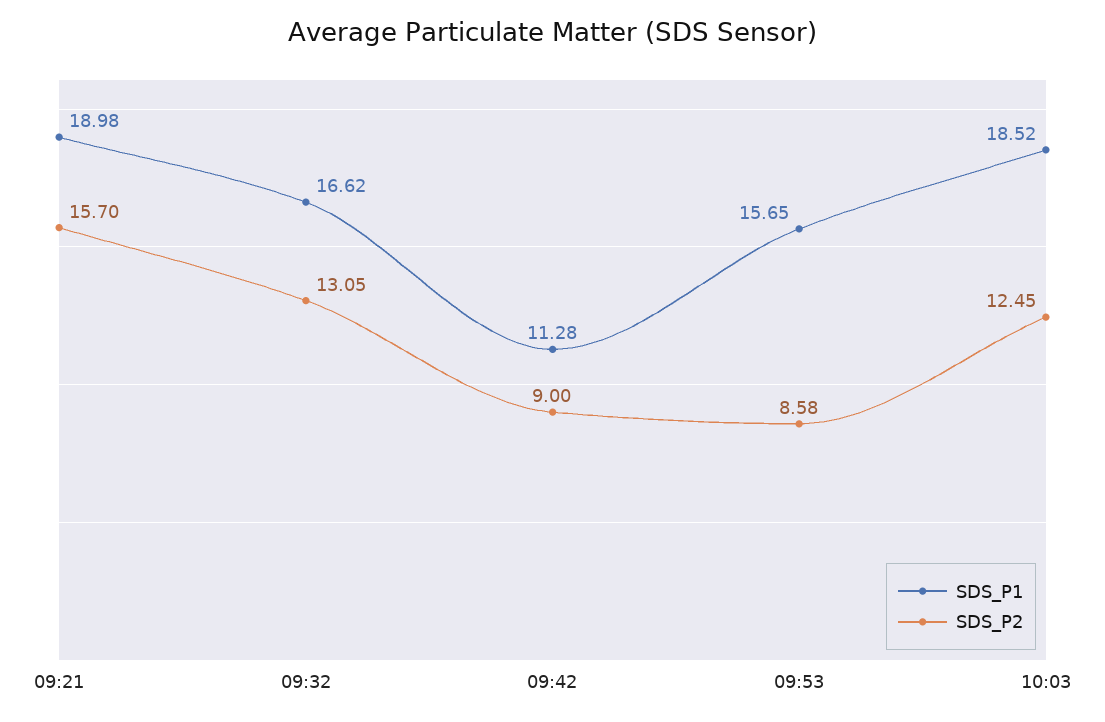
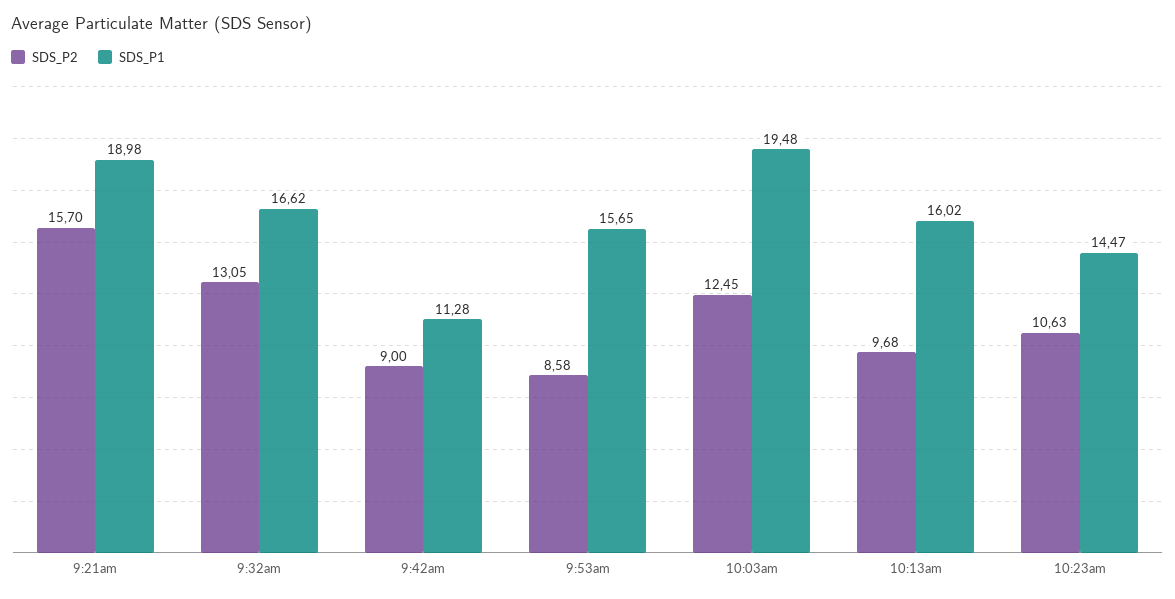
SDS_P1, 10:03: 18.52 -> 19.48
SDS_P2, 10:13am: none -> 9.68
SDS_P1, 10:13am: none -> 16.02
SDS_P2, 10:23am: none -> 10.63
SDS_P1, 10:23am: none -> 14.47

